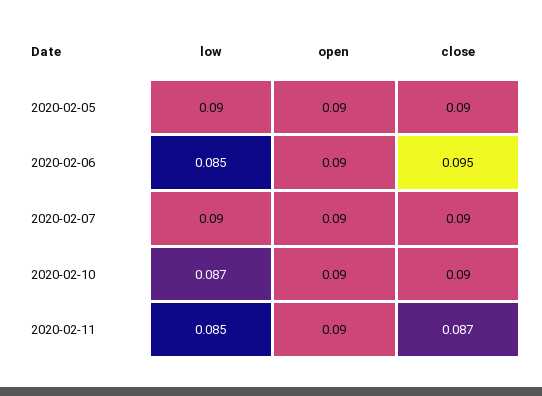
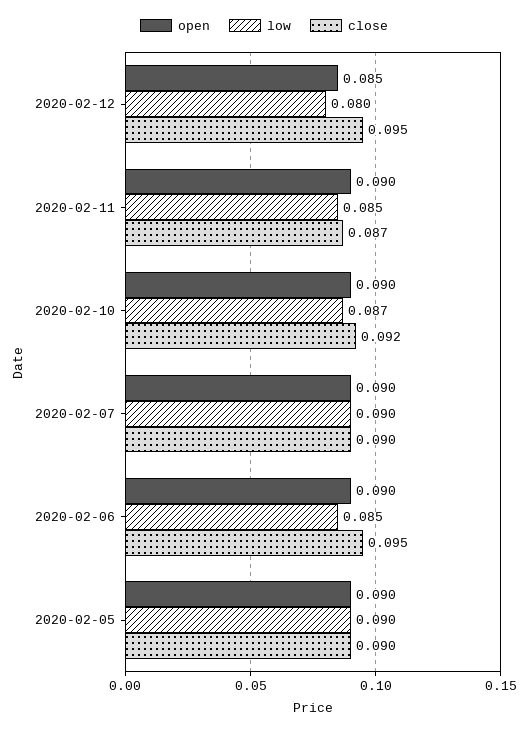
close, 2020-02-10: 0.09 -> 0.092
open, 2020-02-12: none -> 0.085
low, 2020-02-12: none -> 0.08
close, 2020-02-12: none -> 0.095

